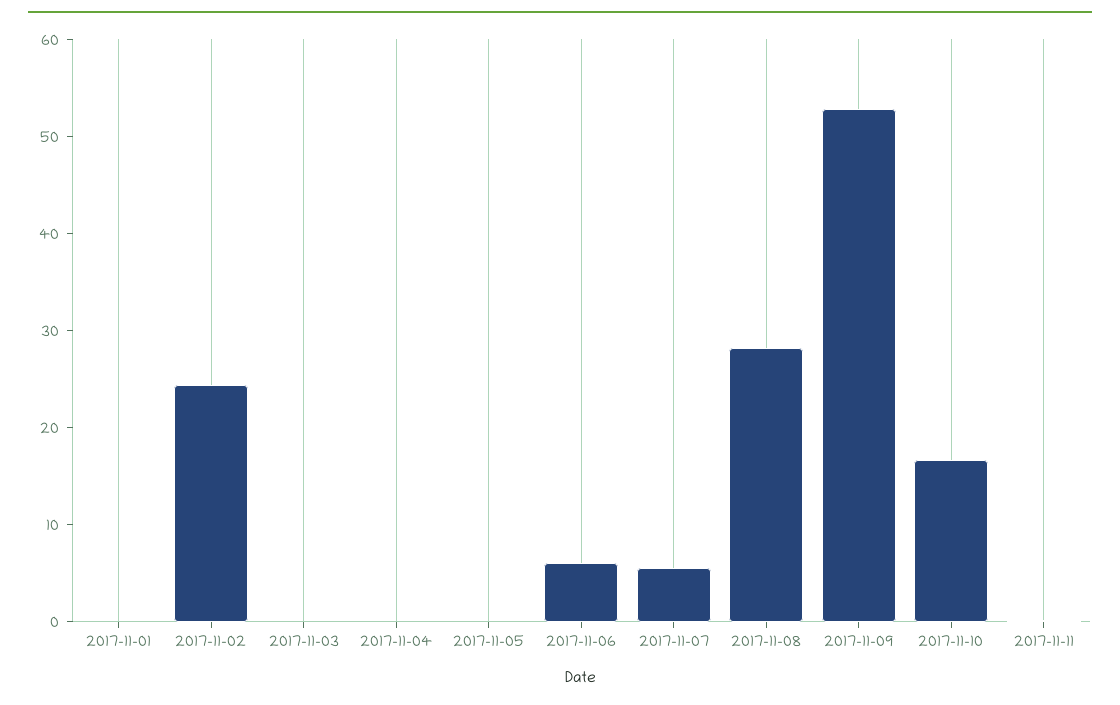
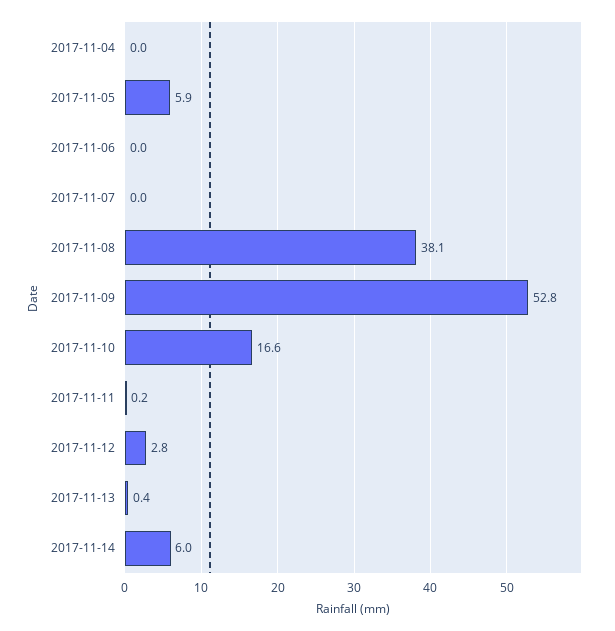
2017-11-01: 0 -> none
2017-11-02: 24 -> none
2017-11-03: 0 -> none
2017-11-05: 0 -> 5.9
2017-11-06: 6 -> 0
2017-11-07: 6 -> 0
2017-11-08: 28 -> 38.1
2017-11-12: none -> 2.8
2017-11-13: none -> 0.4
2017-11-14: none -> 6

